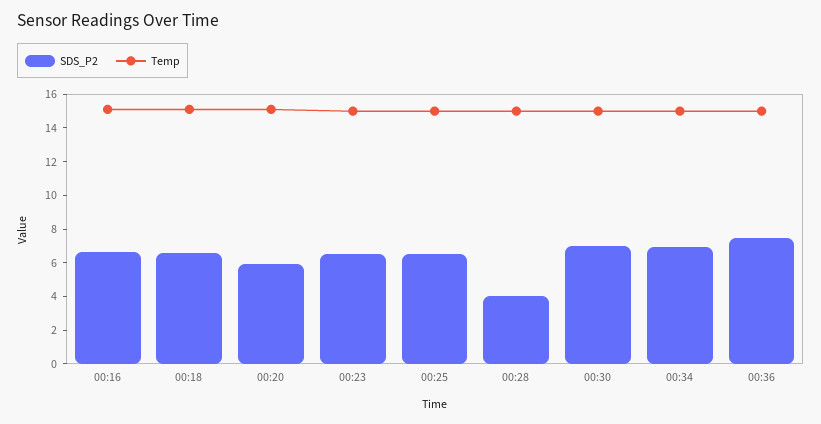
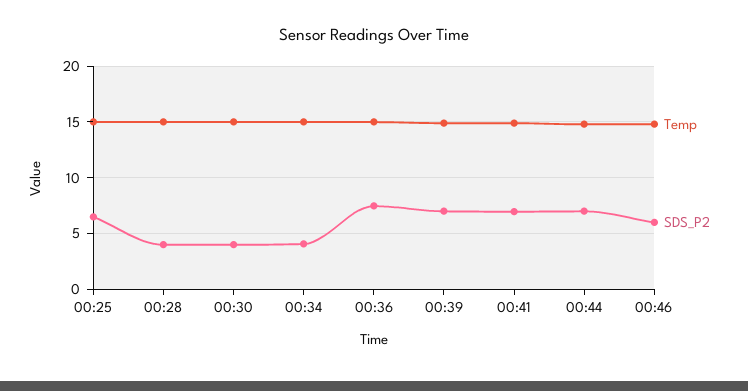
SDS_P2, 00:16: 6.5 -> none
Temp, 00:16: 15 -> none
SDS_P2, 00:18: 6.5 -> none
Temp, 00:18: 15 -> none
SDS_P2, 00:20: 6 -> none
Temp, 00:20: 15 -> none
SDS_P2, 00:23: 6.5 -> none
Temp, 00:23: 15 -> none
SDS_P2, 00:30: 7 -> 4
SDS_P2, 00:34: 7 -> 4
Temp, 00:39: none -> 15
SDS_P2, 00:39: none -> 7
Temp, 00:41: none -> 15
SDS_P2, 00:41: none -> 7
Temp, 00:44: none -> 15
SDS_P2, 00:44: none -> 7
Temp, 00:46: none -> 15
SDS_P2, 00:46: none -> 6

